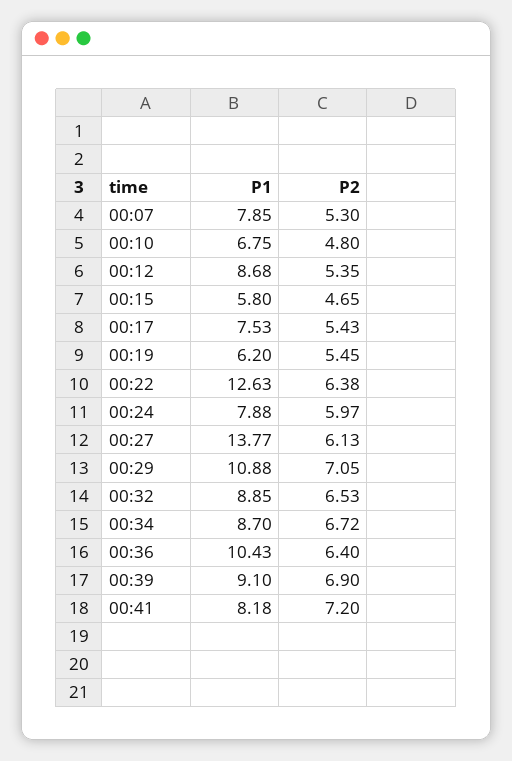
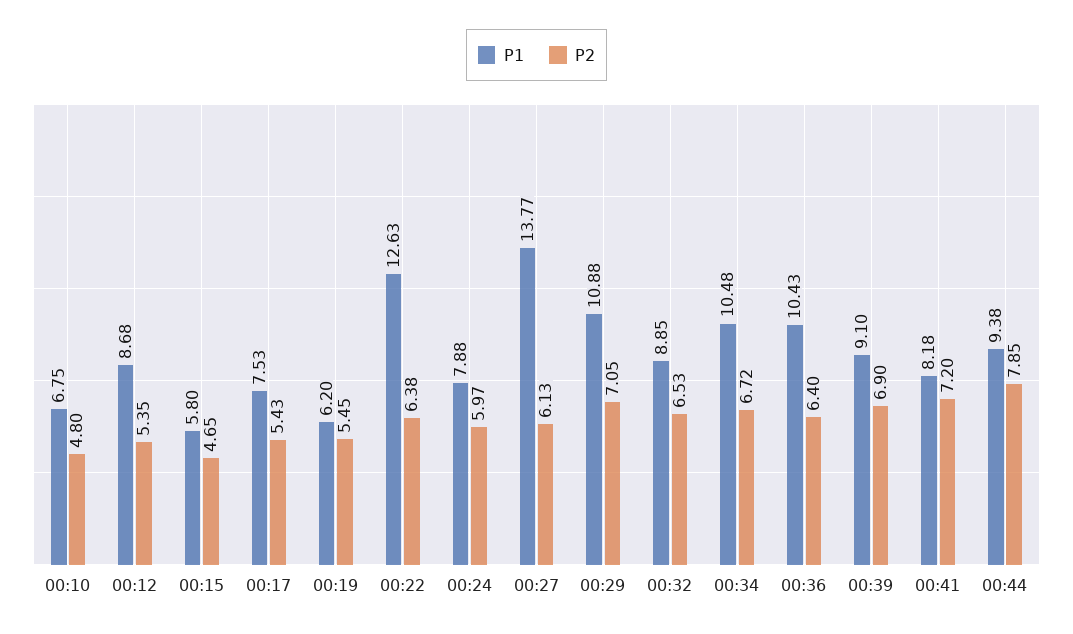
P1, 00:07: 7.85 -> none
P2, 00:07: 5.3 -> none
P1, 00:34: 8.7 -> 10.48
P1, 00:44: none -> 9.38
P2, 00:44: none -> 7.85

